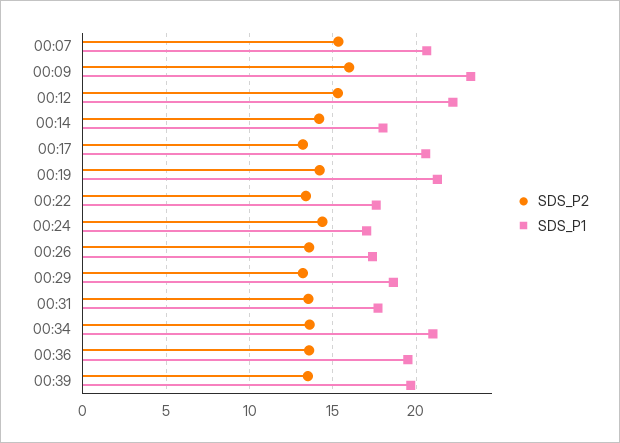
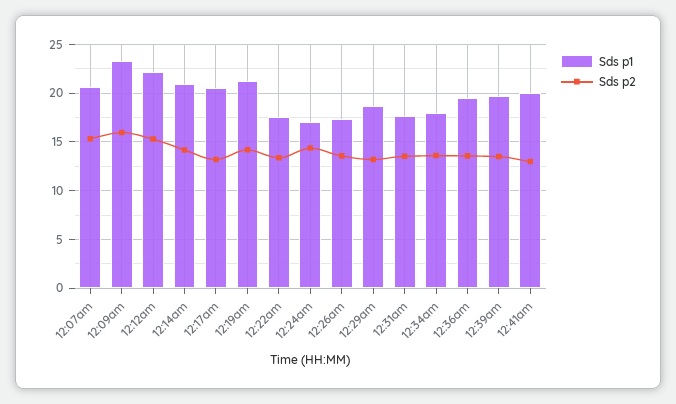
SDS_P1, 00:14: 18 -> 21
SDS_P1, 00:34: 21 -> 18
SDS_P1, 12:41am: none -> 20
SDS_P2, 12:41am: none -> 13

